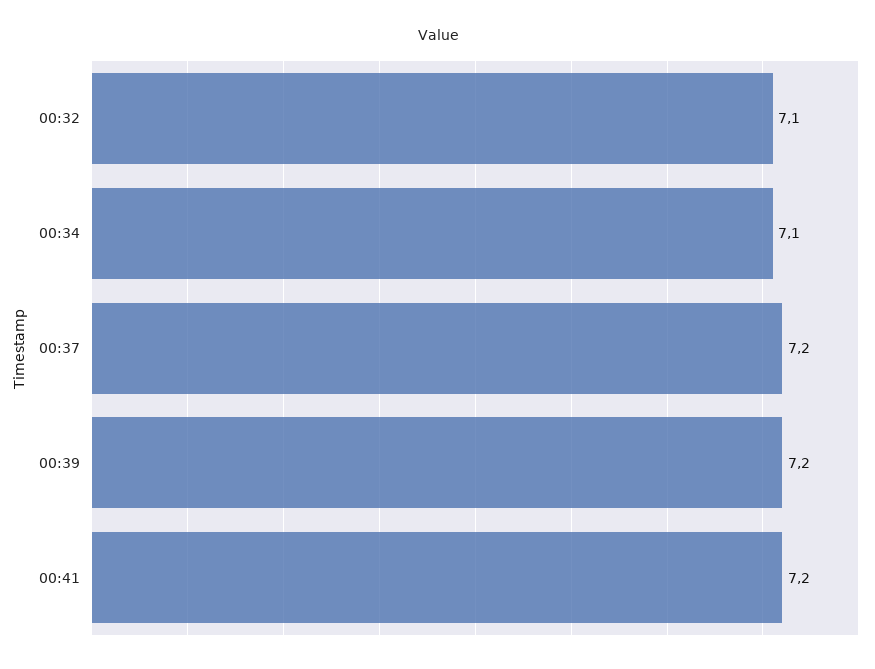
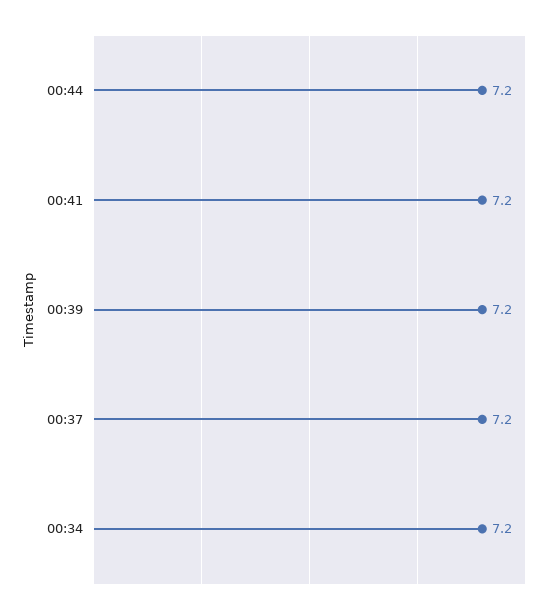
00:32: 7.1 -> none
00:34: 7.1 -> 7.2
00:44: none -> 7.2

